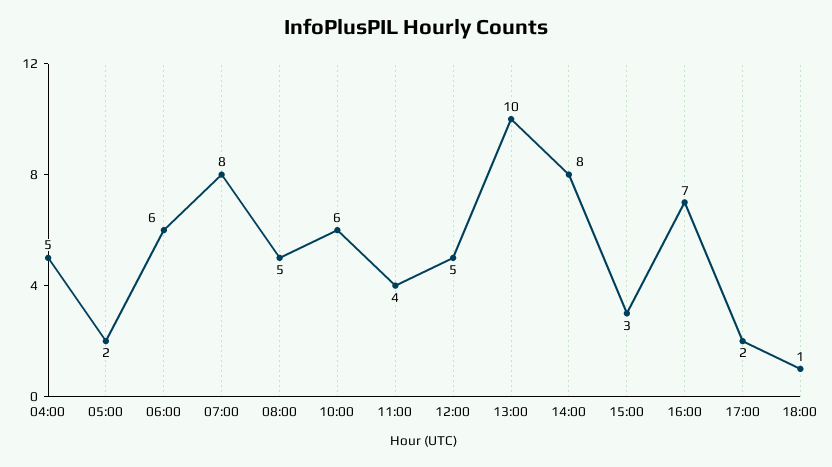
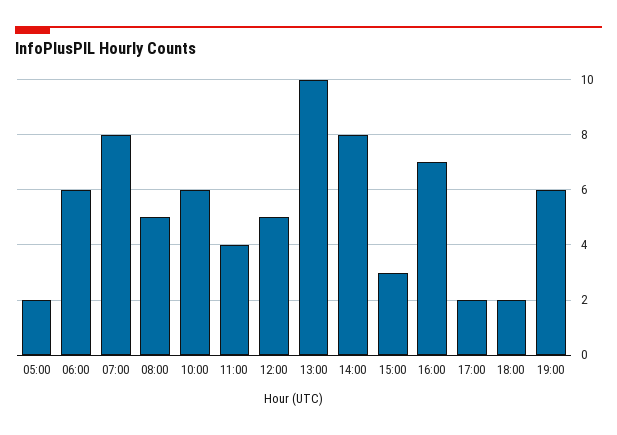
04:00: 5 -> none
18:00: 1 -> 2
19:00: none -> 6

